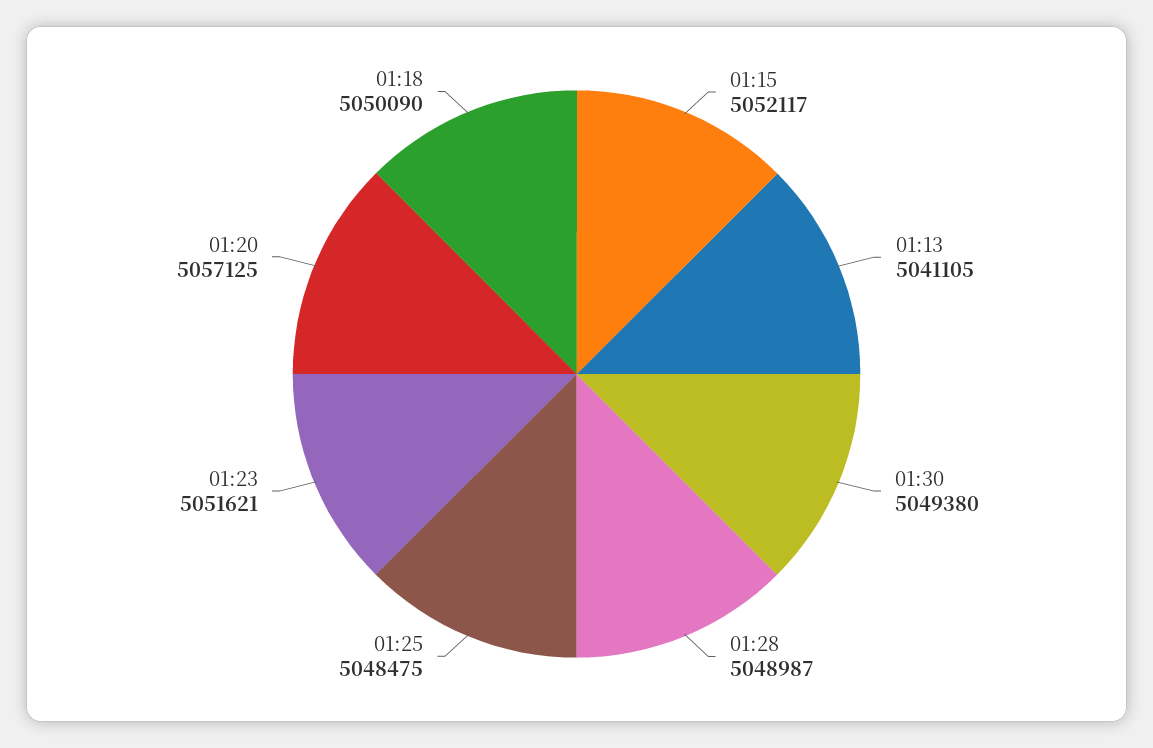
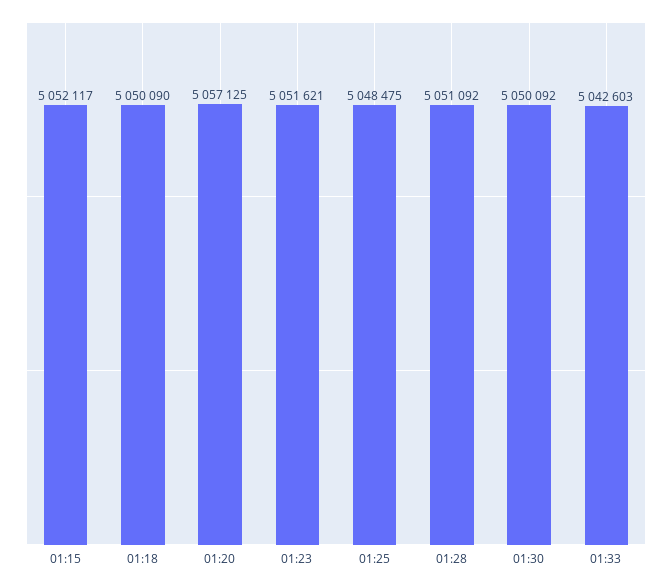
01:13: 5041105 -> none
01:30: 5049380 -> 5050092
01:28: 5048987 -> 5051092
01:33: none -> 5042603

